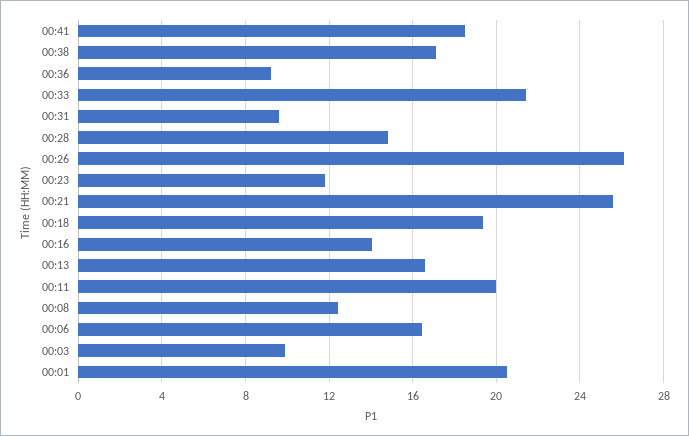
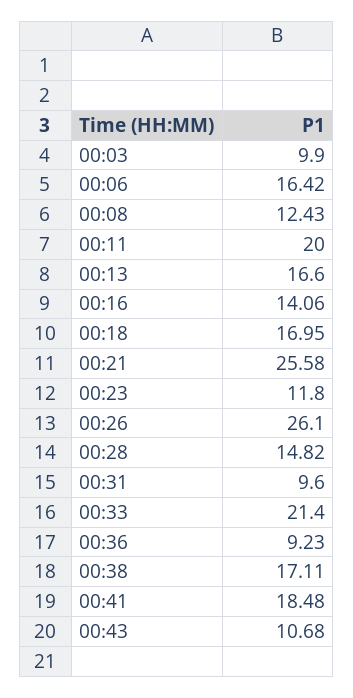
00:18: 19.5 -> 16.95
00:01: 20.5 -> none
00:43: none -> 10.68

